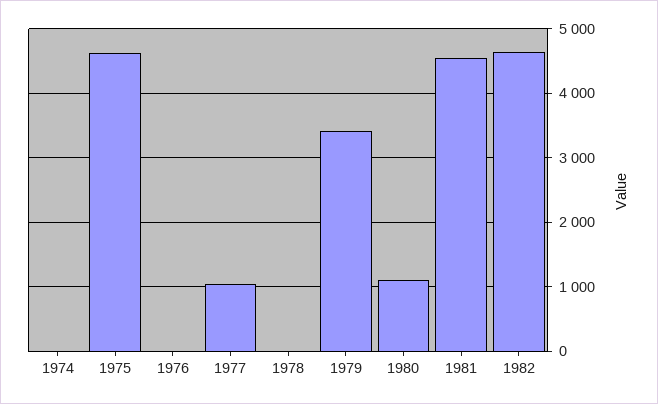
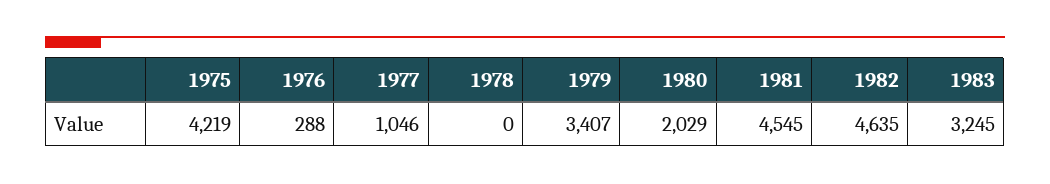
1974: 0 -> none
1975: 4600 -> 4219
1976: 0 -> 288
1980: 1100 -> 2029
1983: none -> 3245

